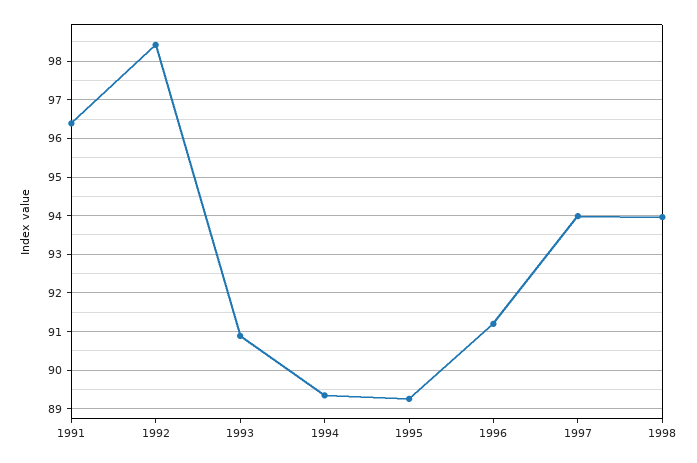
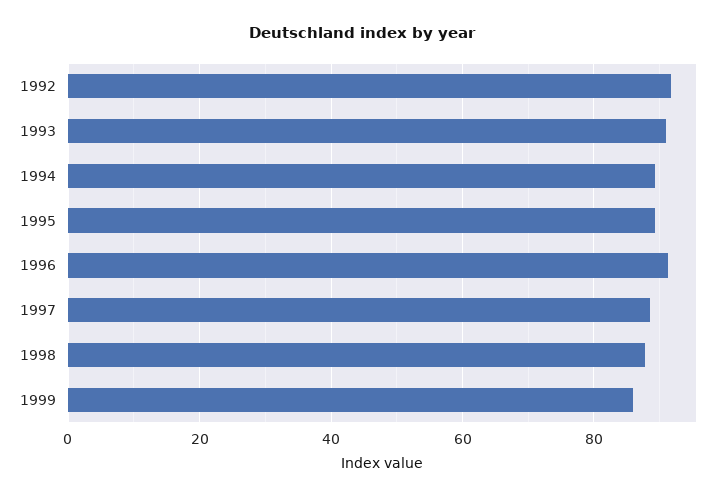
1991: 96.4 -> none
1992: 98.4 -> 92
1997: 94 -> 88
1998: 94 -> 88
1999: none -> 86

